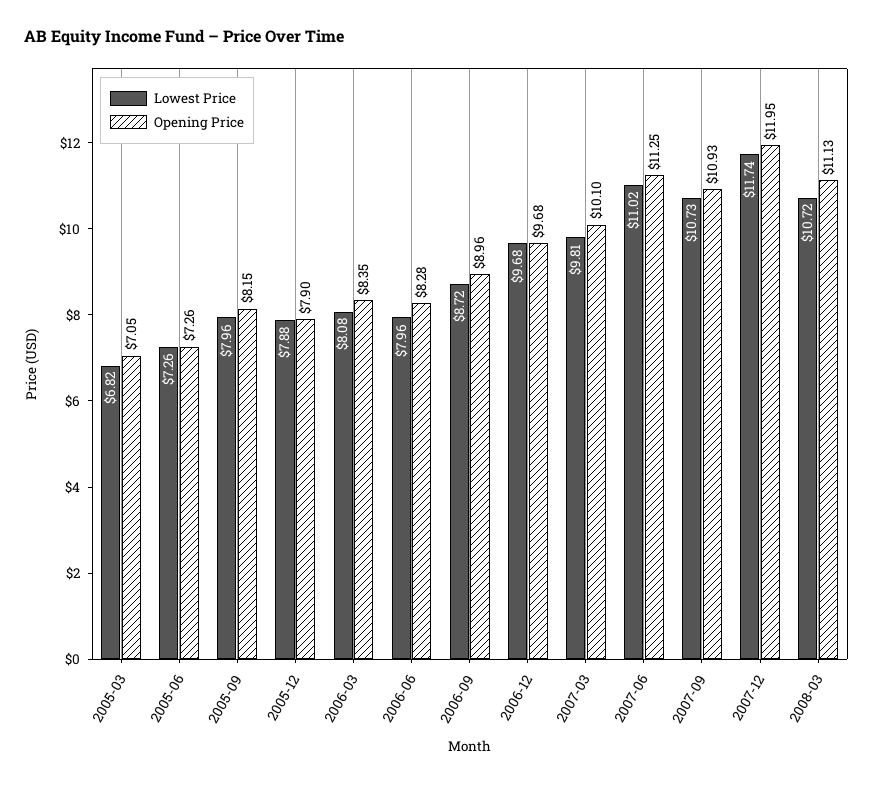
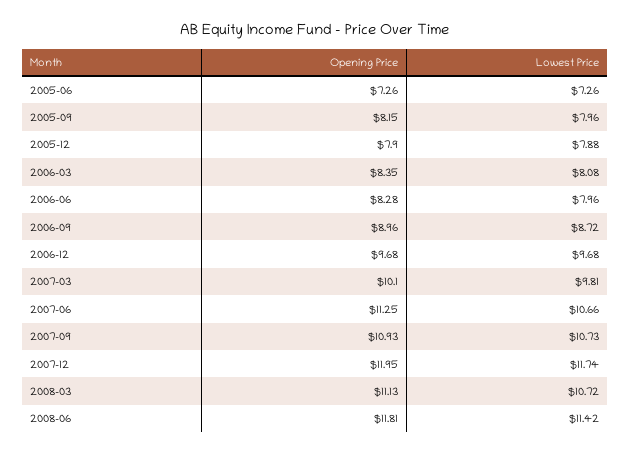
Lowest Price, 2005-03: 6.82 -> none
Opening Price, 2005-03: 7.05 -> none
Lowest Price, 2007-06: 11.02 -> 10.66
Opening Price, 2008-06: none -> 11.81
Lowest Price, 2008-06: none -> 11.42

